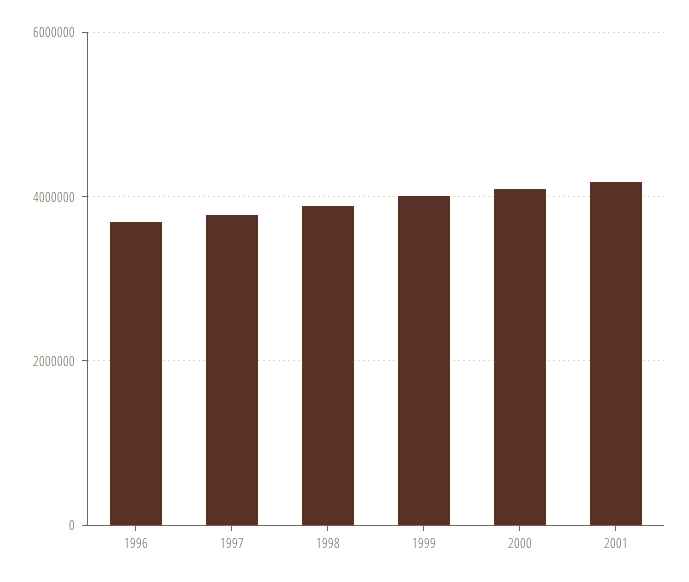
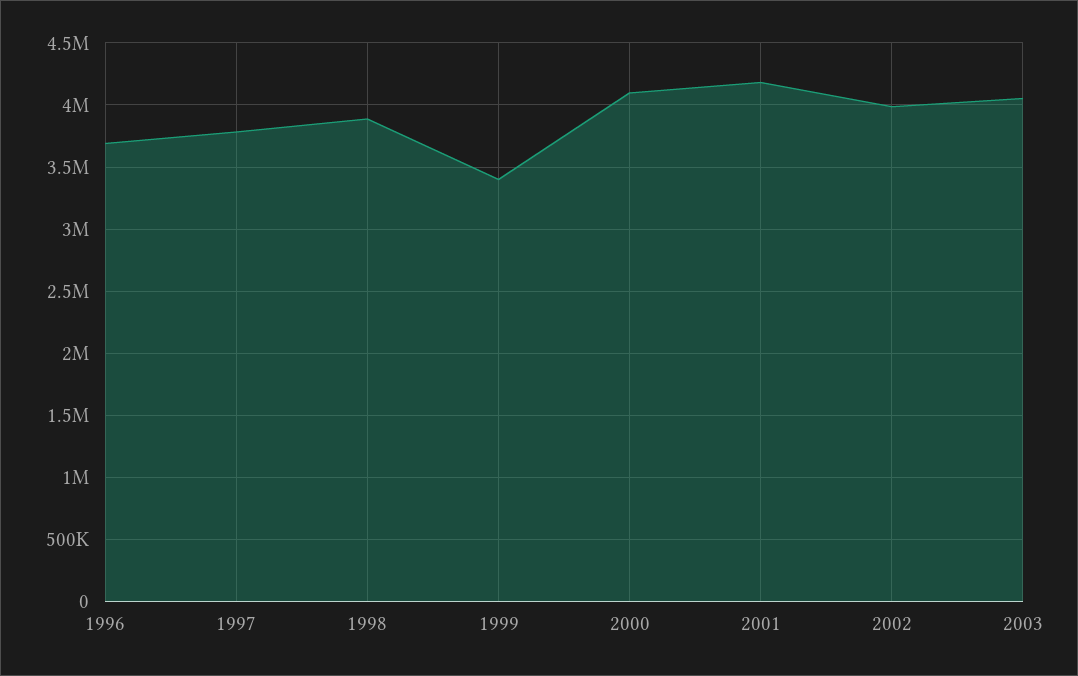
1999: 4000000 -> 3400000
2002: none -> 4000000
2003: none -> 4050000

